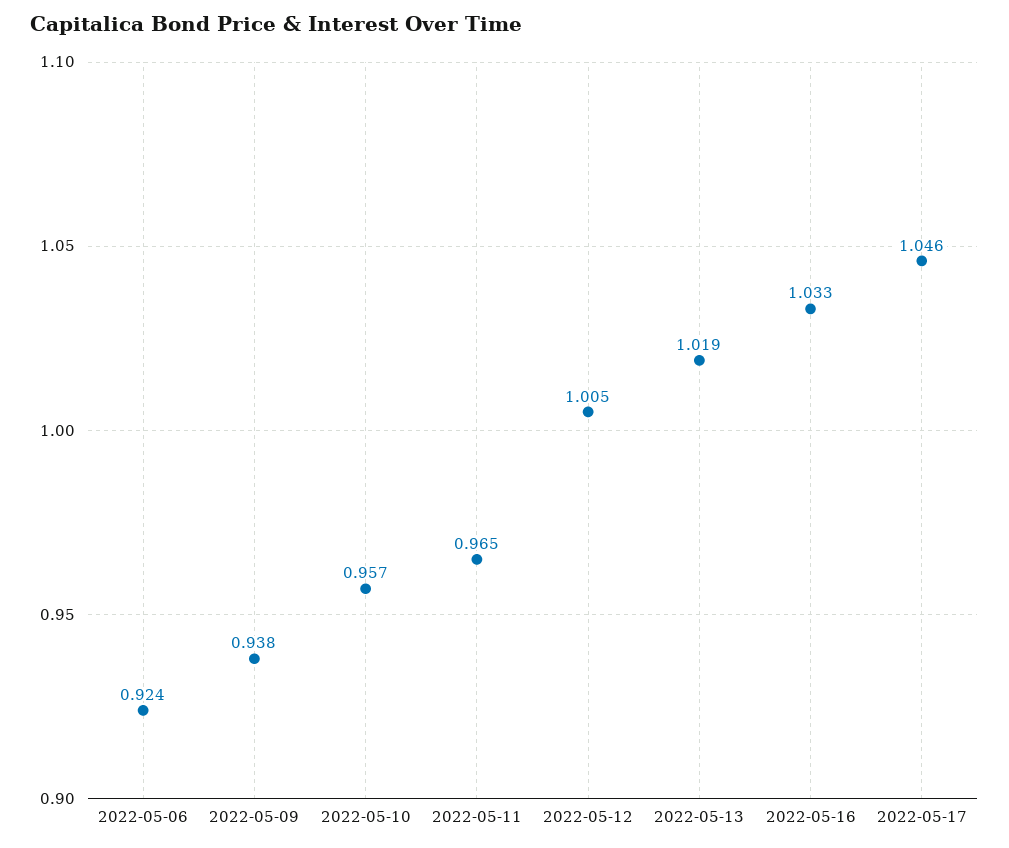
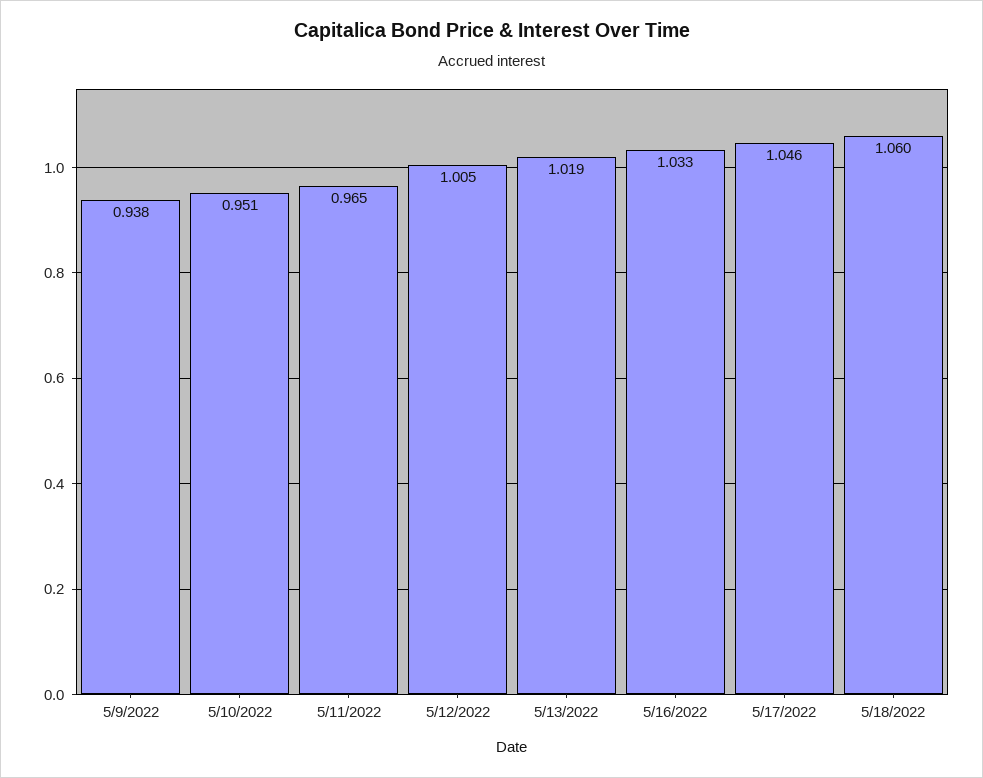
2022-05-06: 0.924 -> none
2022-05-10: 0.957 -> 0.951
5/18/2022: none -> 1.06

